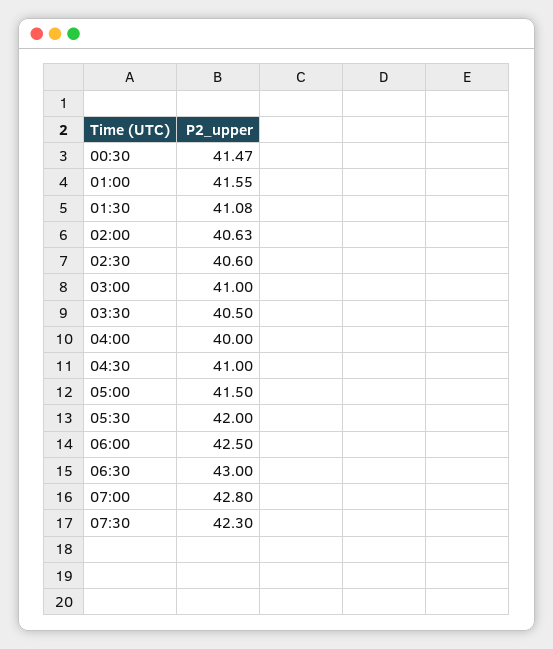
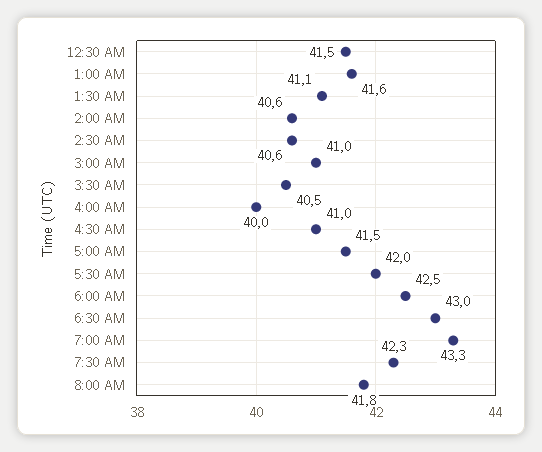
07:00: 42.8 -> 43.3
8:00 AM: none -> 41.8

